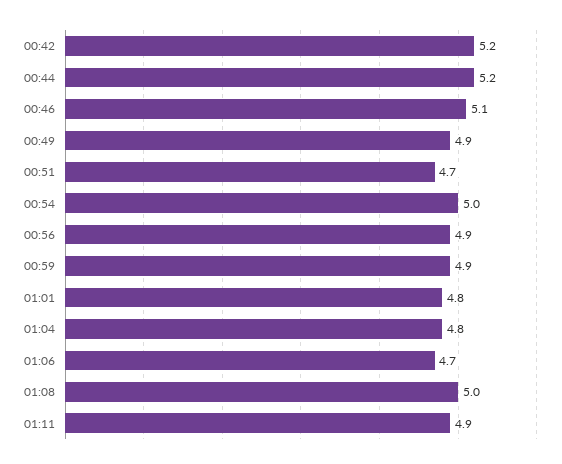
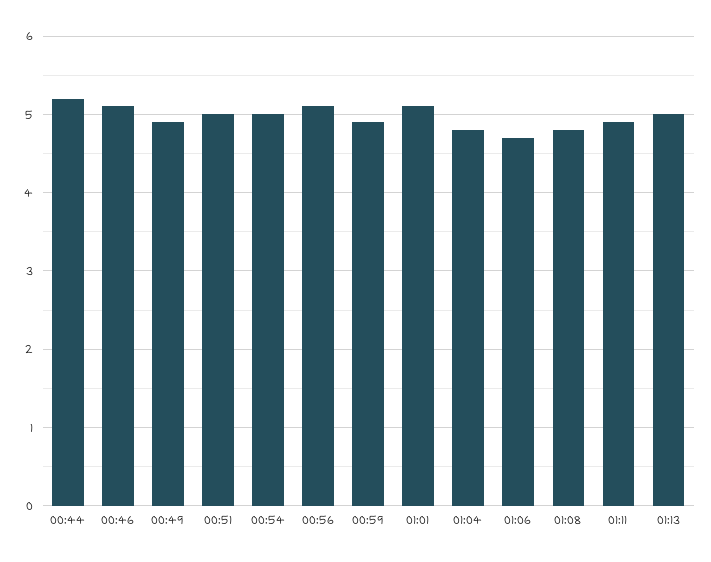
00:42: 5.2 -> none
00:51: 4.7 -> 5
00:56: 4.9 -> 5.1
01:01: 4.8 -> 5.1
01:08: 5 -> 4.8
01:13: none -> 5

